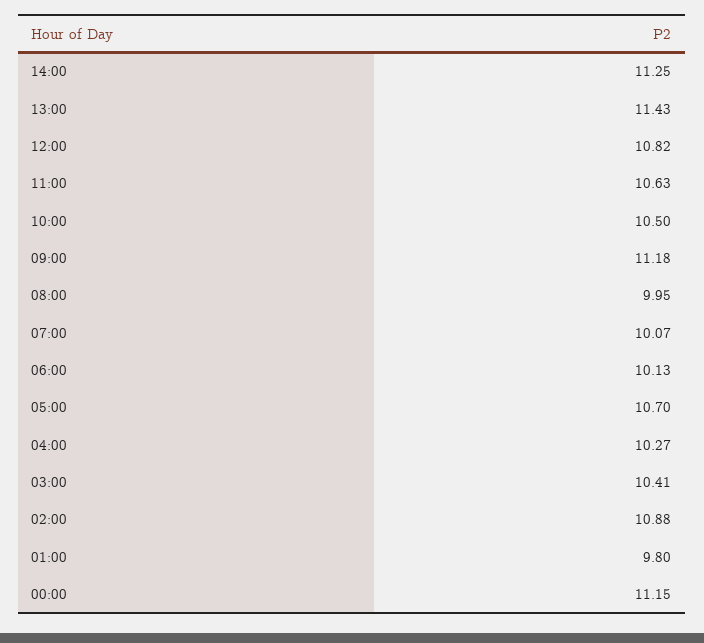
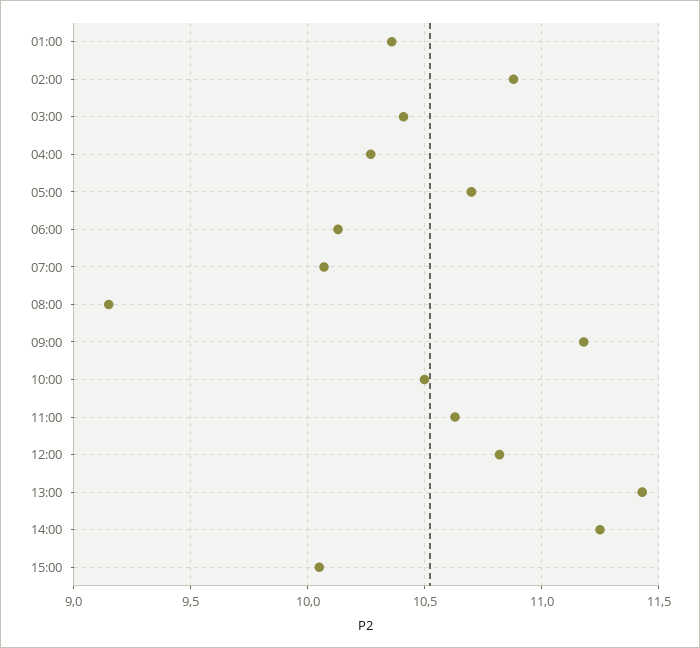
08:00: 9.95 -> 9.15
01:00: 9.8 -> 10.35
00:00: 11.15 -> none
15:00: none -> 10.05

